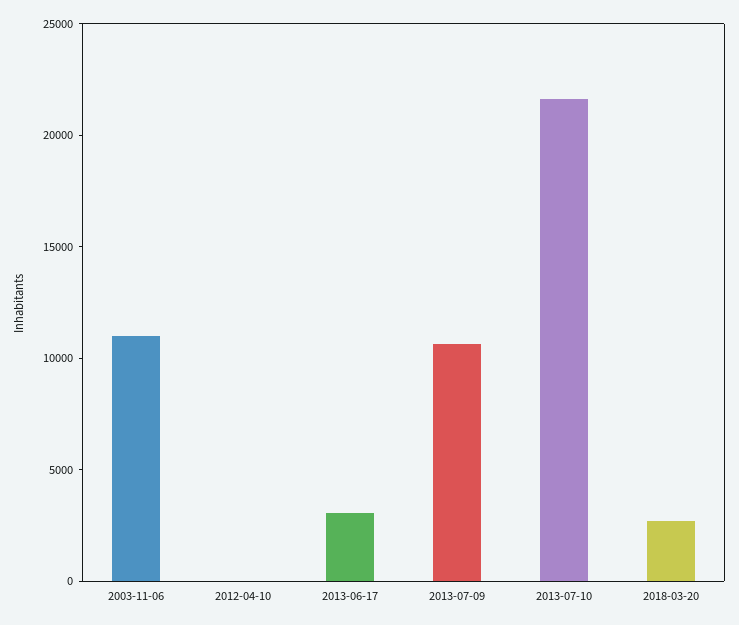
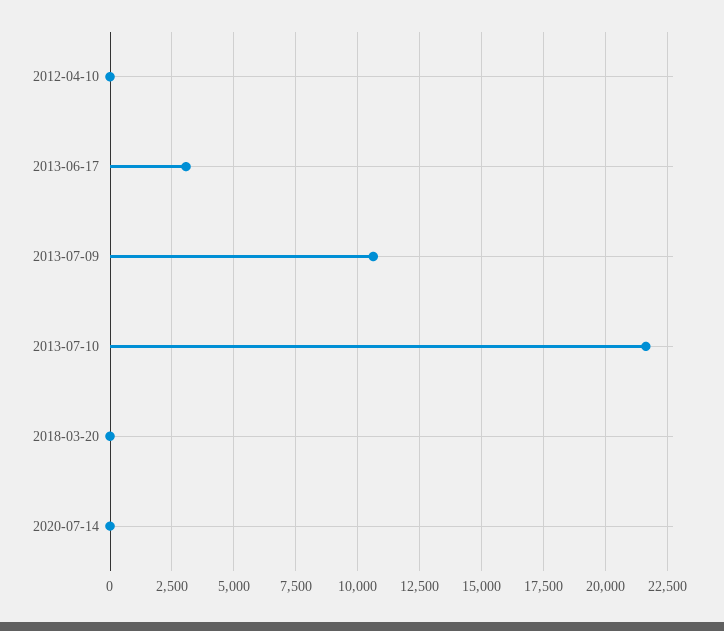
2003-11-06: 11000 -> none
2018-03-20: 3000 -> 0
2020-07-14: none -> 0

